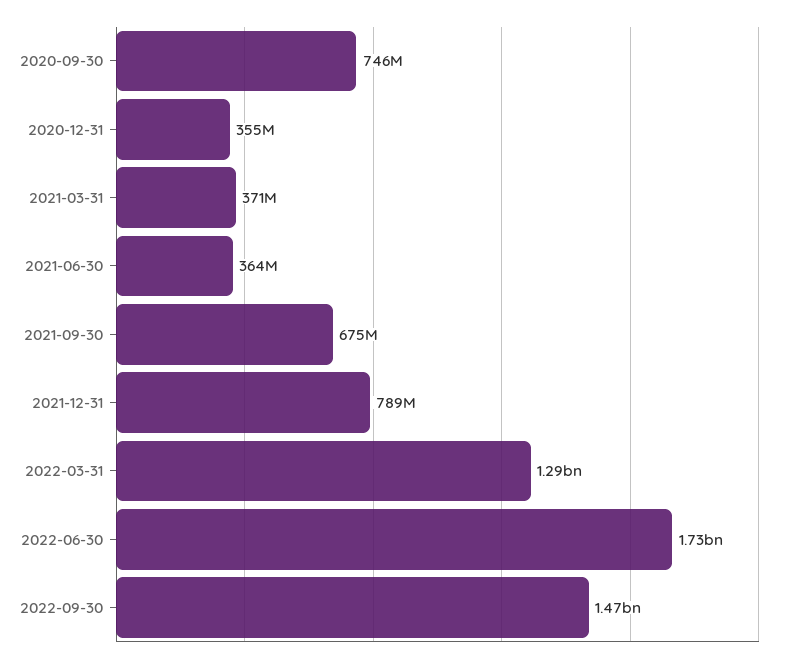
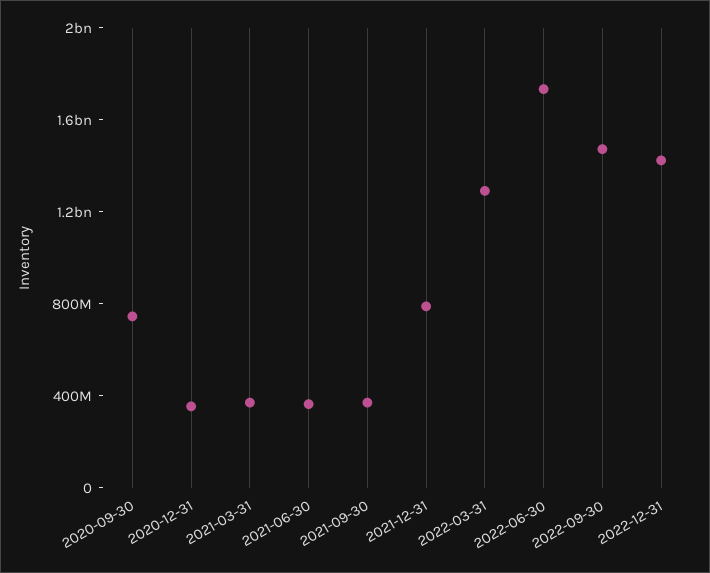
2021-09-30: 675000000 -> 400000000
2022-12-31: none -> 1400000000

